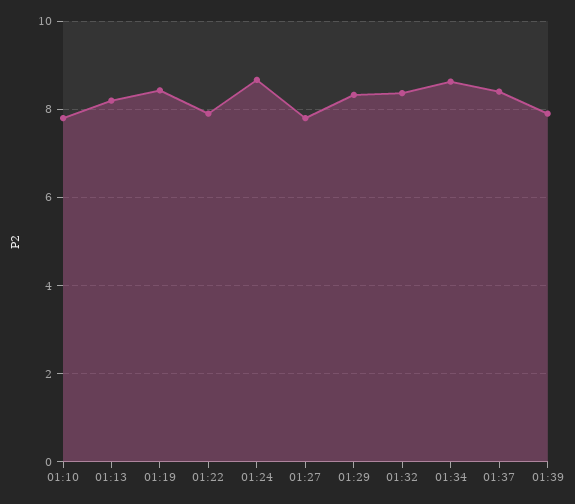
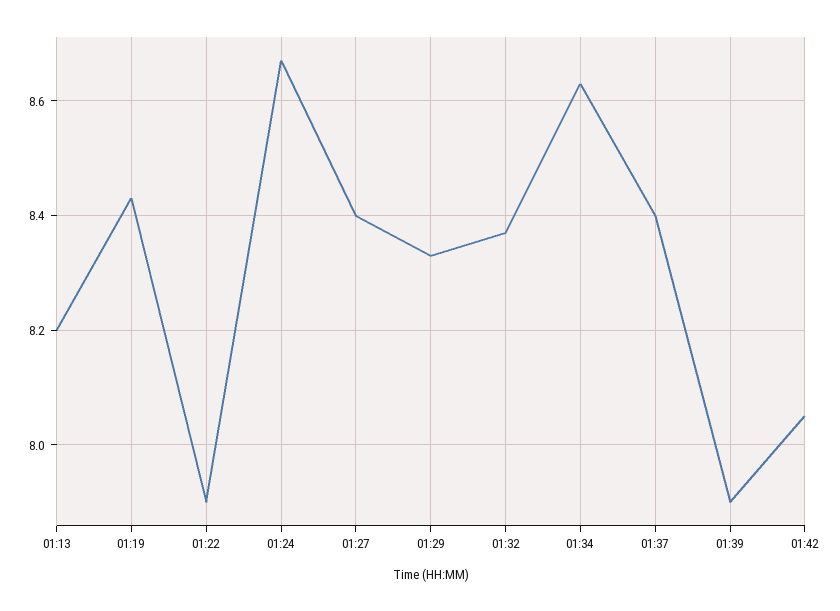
01:10: 7.8 -> none
01:27: 7.8 -> 8.4
01:42: none -> 8.05

